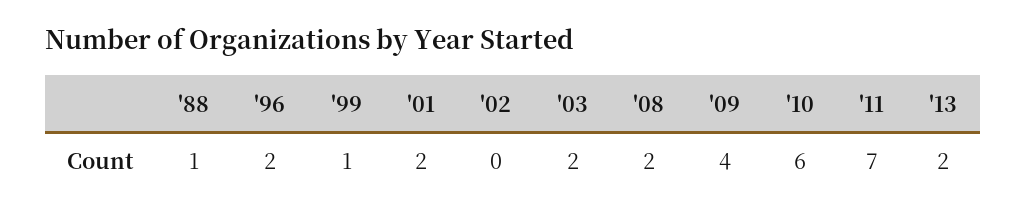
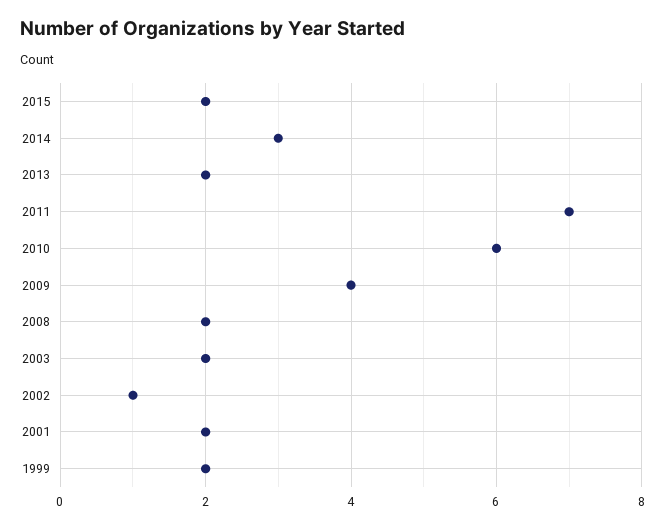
'88: 1 -> none
'96: 2 -> none
'99: 1 -> 2
'02: 0 -> 1
2015: none -> 2
2014: none -> 3

